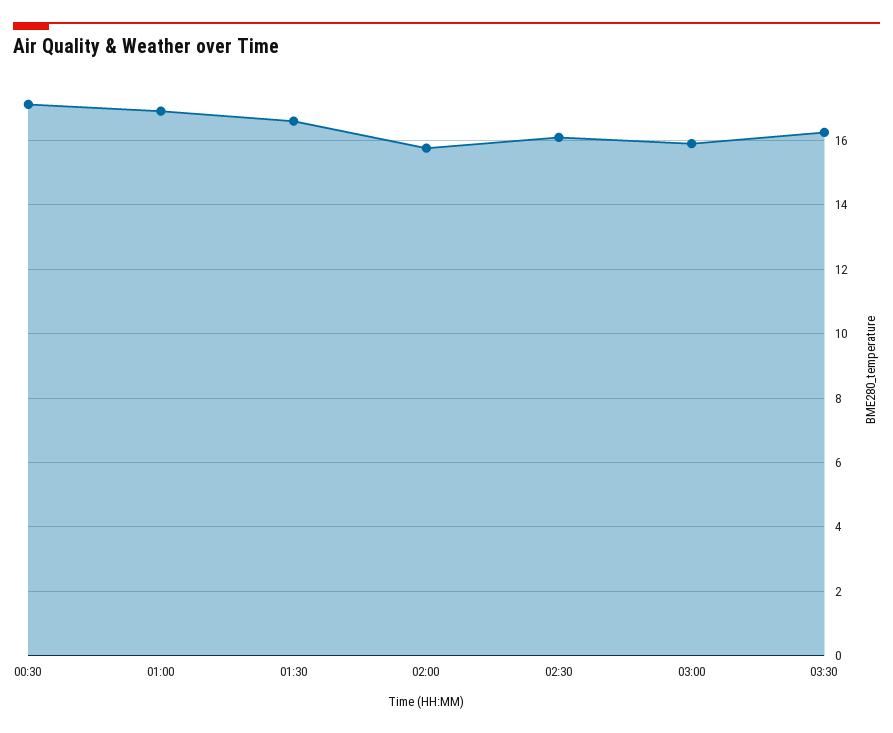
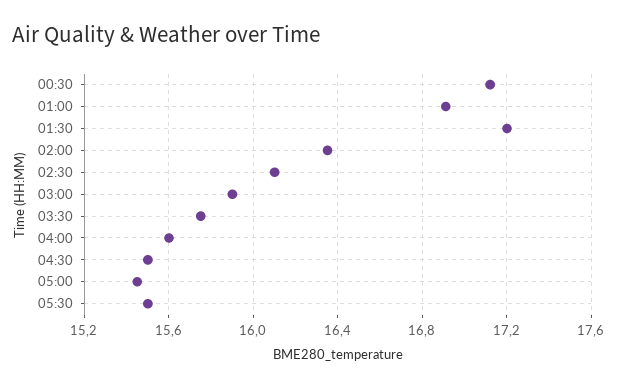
01:30: 16.6 -> 17.2
02:00: 15.8 -> 16.35
03:30: 16.2 -> 15.75
04:00: none -> 15.6
04:30: none -> 15.5
05:00: none -> 15.45
05:30: none -> 15.5

